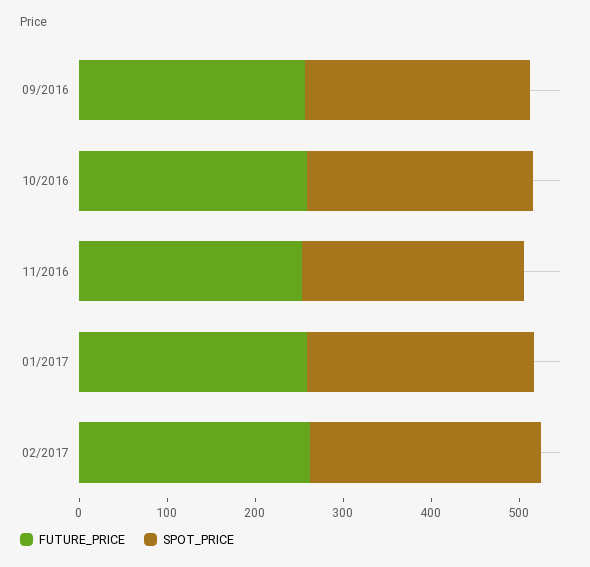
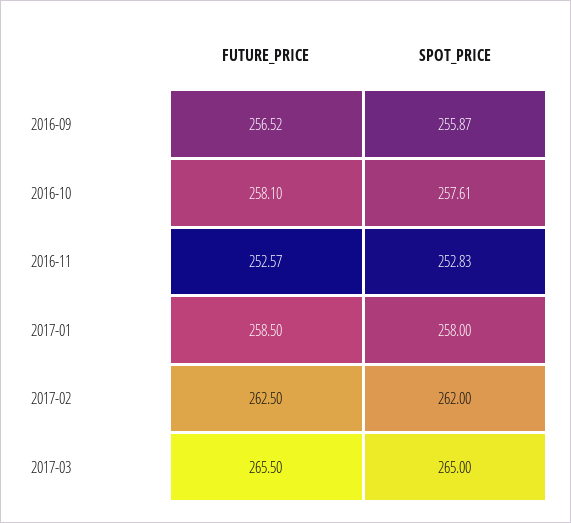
FUTURE_PRICE, 2017-03: none -> 265.5
SPOT_PRICE, 2017-03: none -> 265

